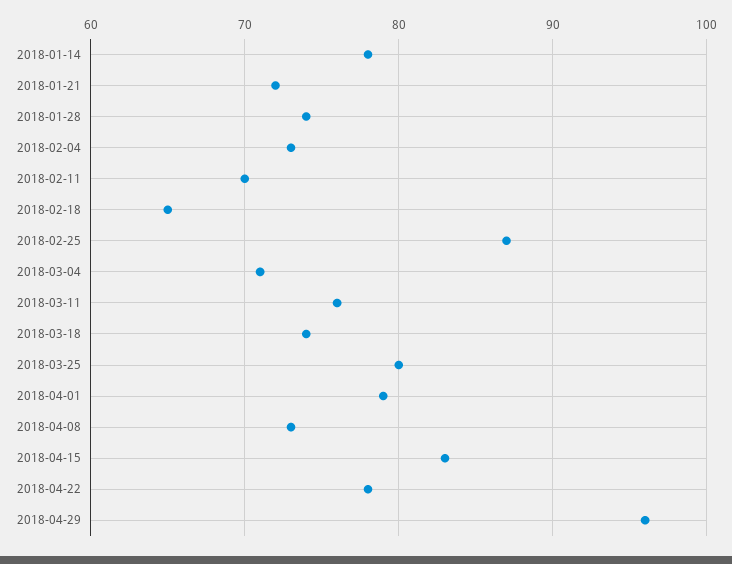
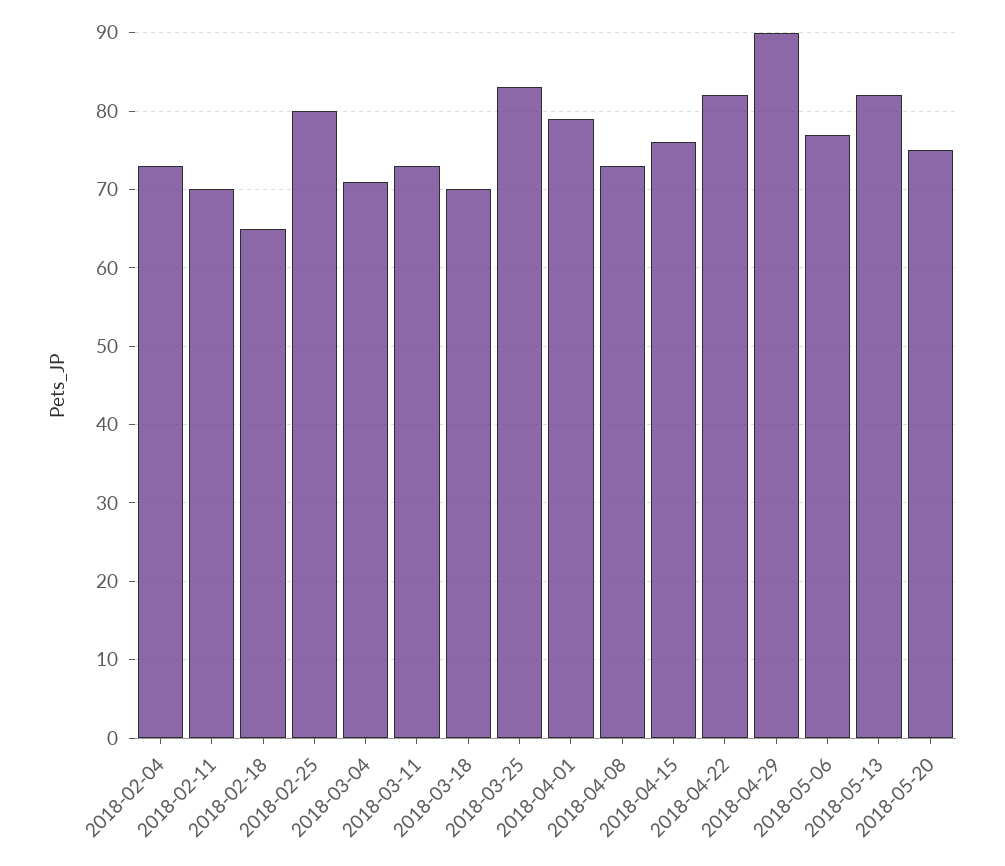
2018-01-14: 78 -> none
2018-01-21: 72 -> none
2018-01-28: 74 -> none
2018-02-25: 87 -> 80
2018-03-11: 76 -> 73
2018-03-18: 74 -> 70
2018-03-25: 80 -> 83
2018-04-15: 83 -> 76
2018-04-22: 78 -> 82
2018-04-29: 96 -> 90
2018-05-06: none -> 77
2018-05-13: none -> 82
2018-05-20: none -> 75

